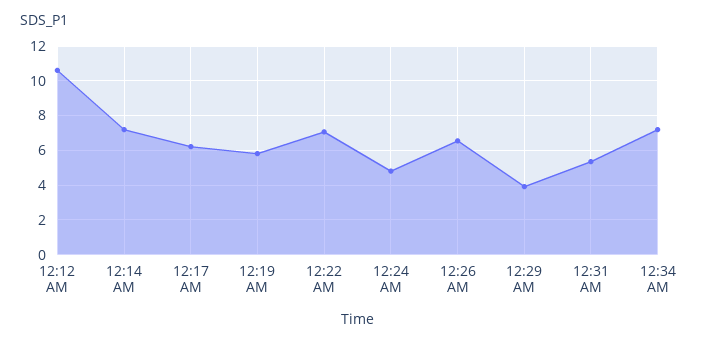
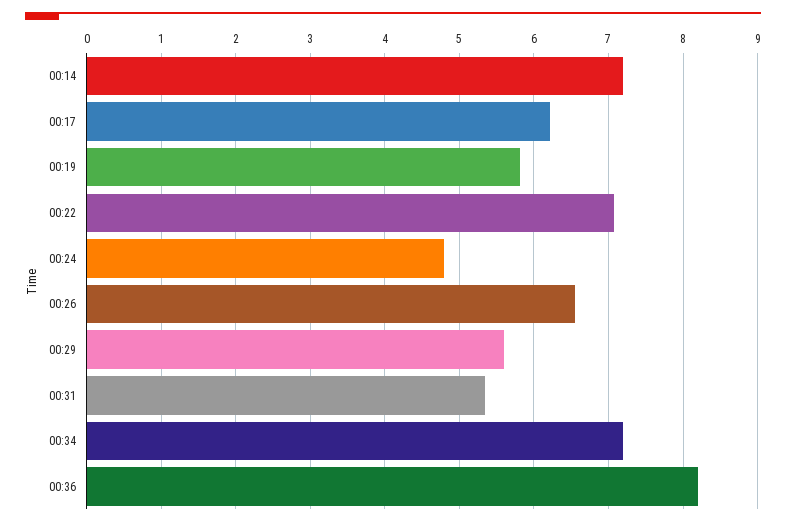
12:12 AM: 10.5 -> none
12:29 AM: 4 -> 5.6
00:36: none -> 8.2

